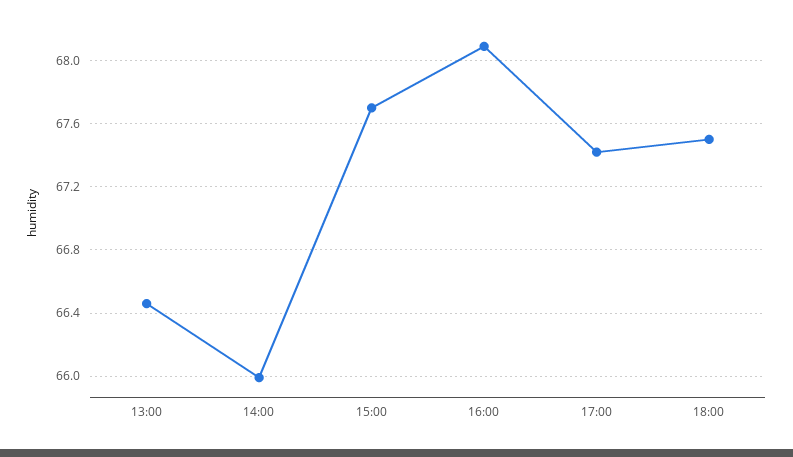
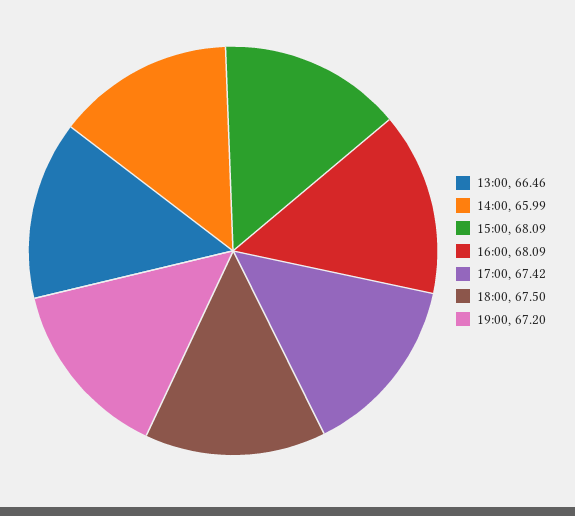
15:00: 67.7 -> 68.09
19:00: none -> 67.2

